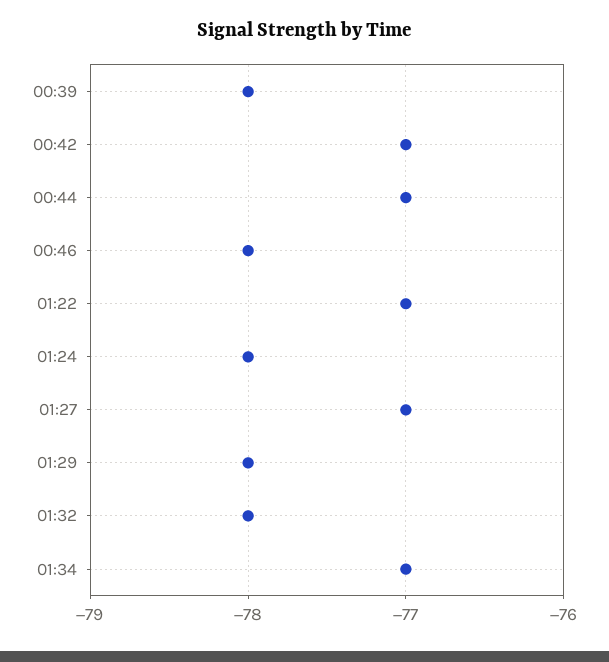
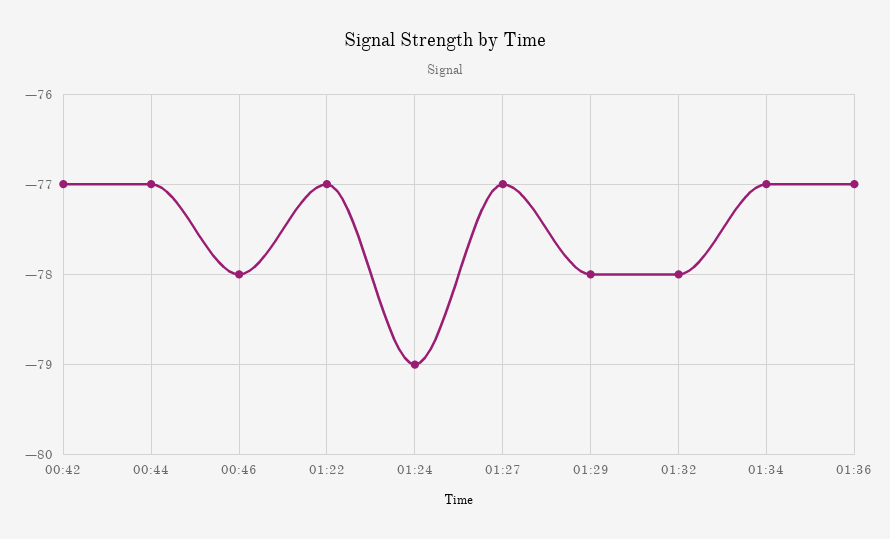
00:39: -78 -> none
01:24: -78 -> -79
01:36: none -> -77

